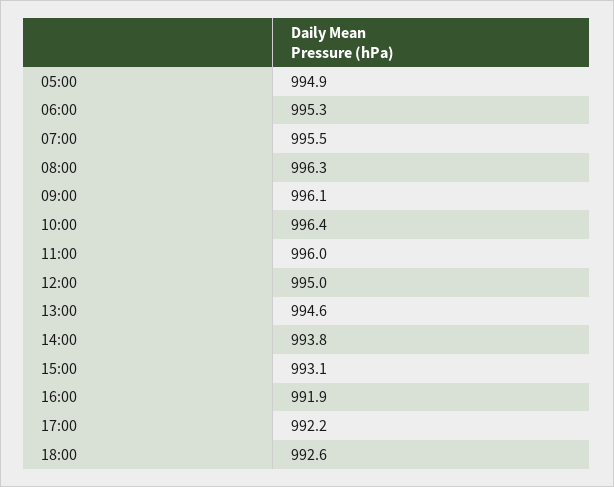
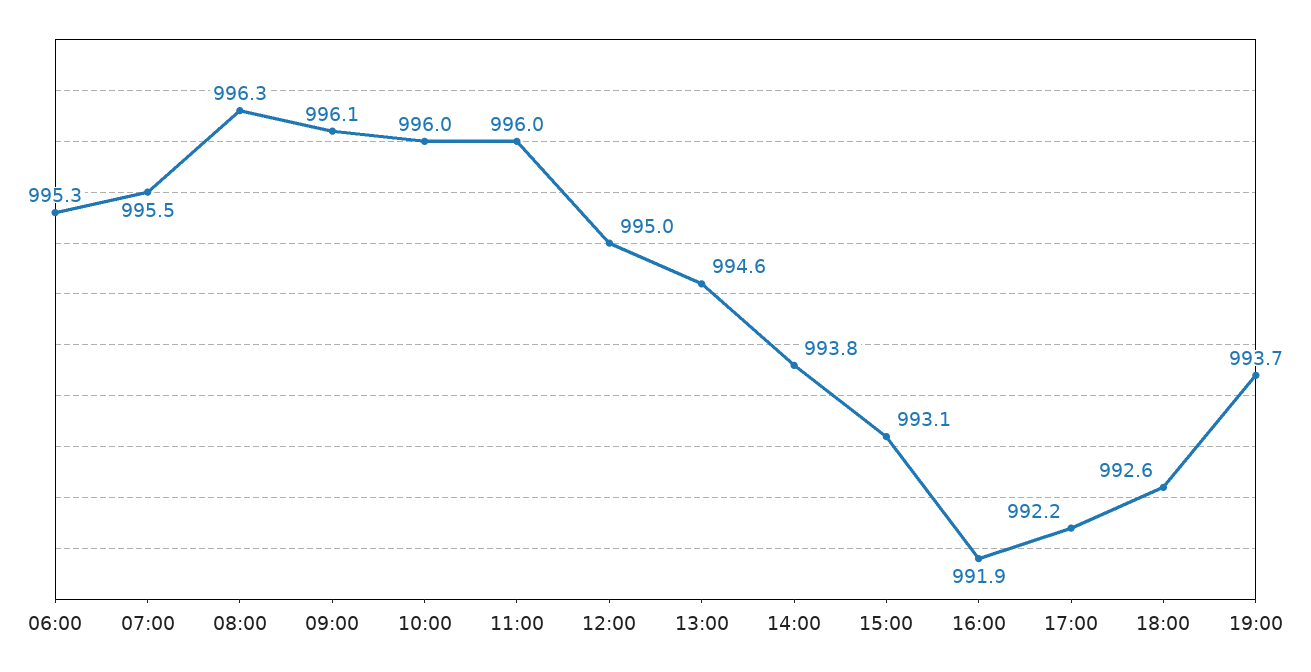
05:00: 994.9 -> none
10:00: 996.4 -> 996
19:00: none -> 993.7

